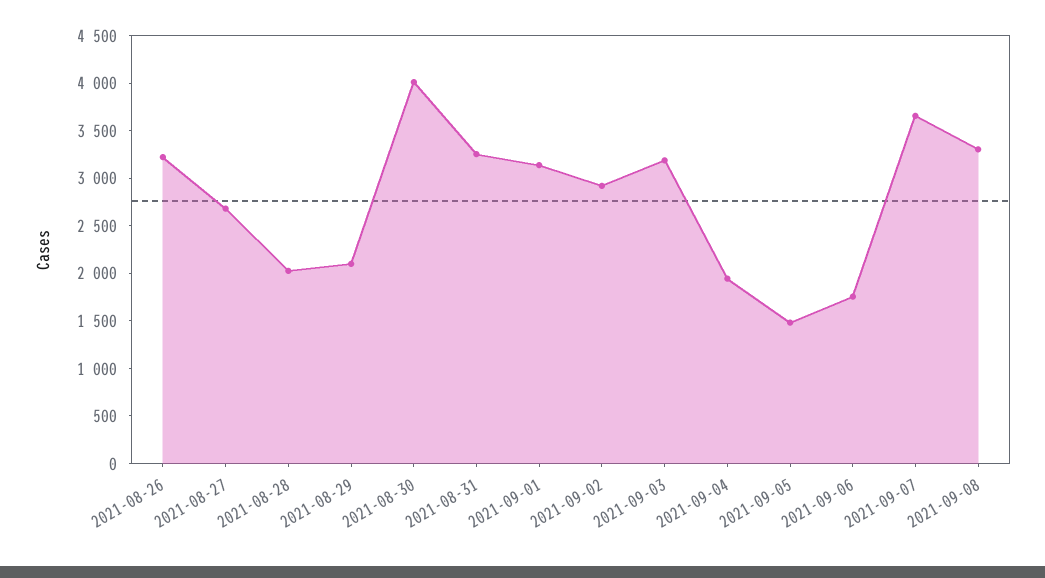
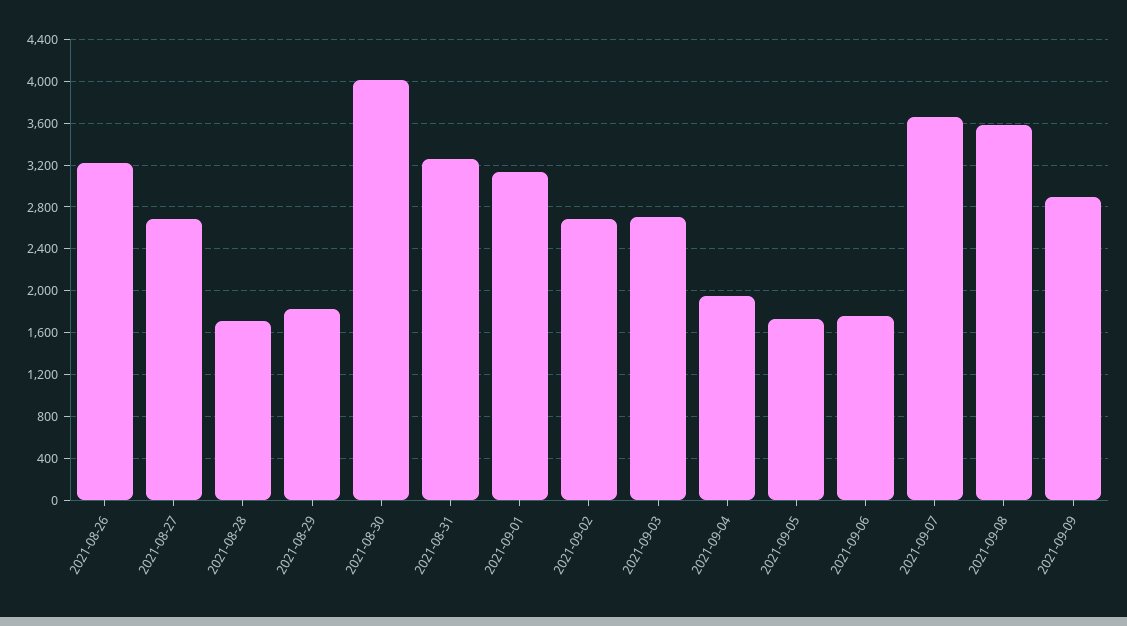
2021-08-28: 2000 -> 1700
2021-08-29: 2100 -> 1800
2021-09-02: 2900 -> 2700
2021-09-03: 3200 -> 2700
2021-09-05: 1500 -> 1700
2021-09-08: 3300 -> 3600
2021-09-09: none -> 2900

